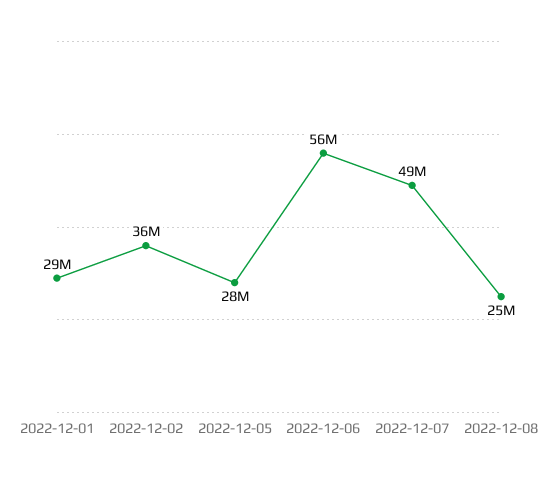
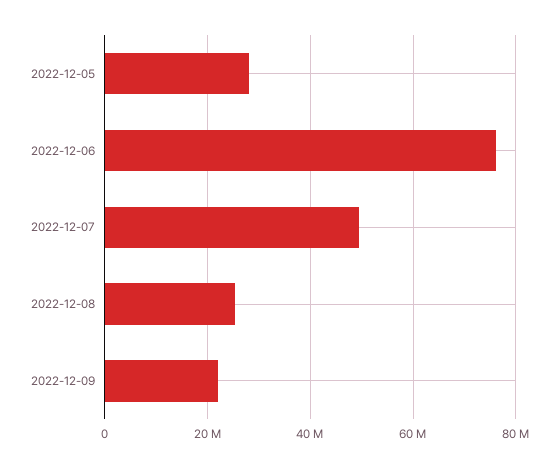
2022-12-01: 29000000 -> none
2022-12-02: 36000000 -> none
2022-12-06: 56000000 -> 76000000
2022-12-09: none -> 22000000

